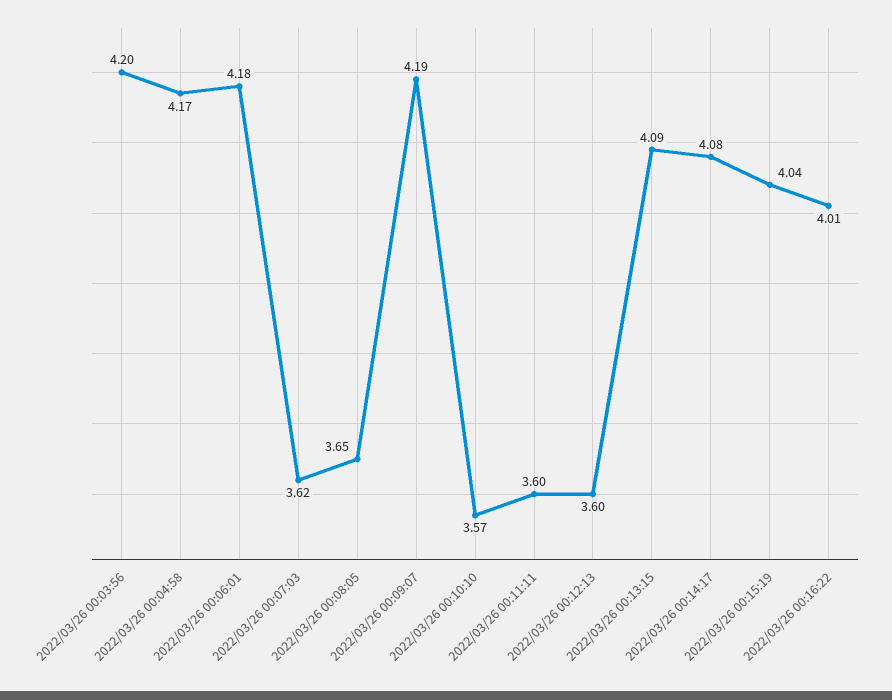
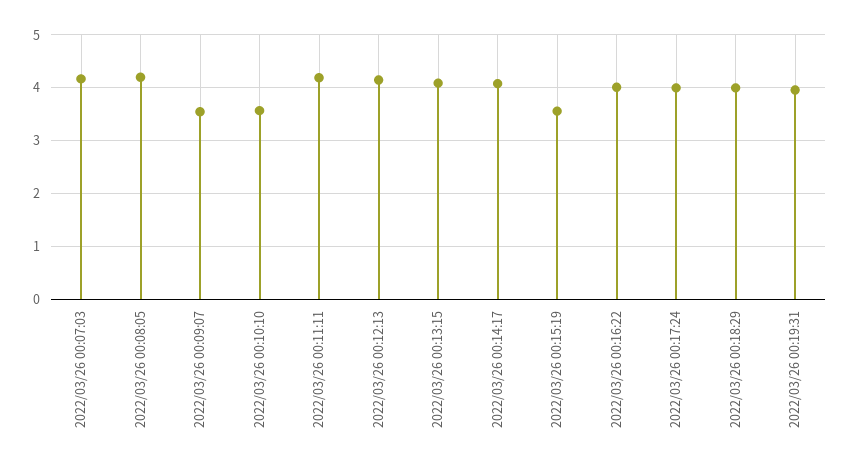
2022/03/26 00:03:56: 4.2 -> none
2022/03/26 00:04:58: 4.17 -> none
2022/03/26 00:06:01: 4.18 -> none
2022/03/26 00:07:03: 3.62 -> 4.2
2022/03/26 00:08:05: 3.65 -> 4.2
2022/03/26 00:09:07: 4.19 -> 3.6
2022/03/26 00:11:11: 3.6 -> 4.2
2022/03/26 00:12:13: 3.6 -> 4.2
2022/03/26 00:15:19: 4.04 -> 3.6
2022/03/26 00:17:24: none -> 4
2022/03/26 00:18:29: none -> 4
2022/03/26 00:19:31: none -> 4

